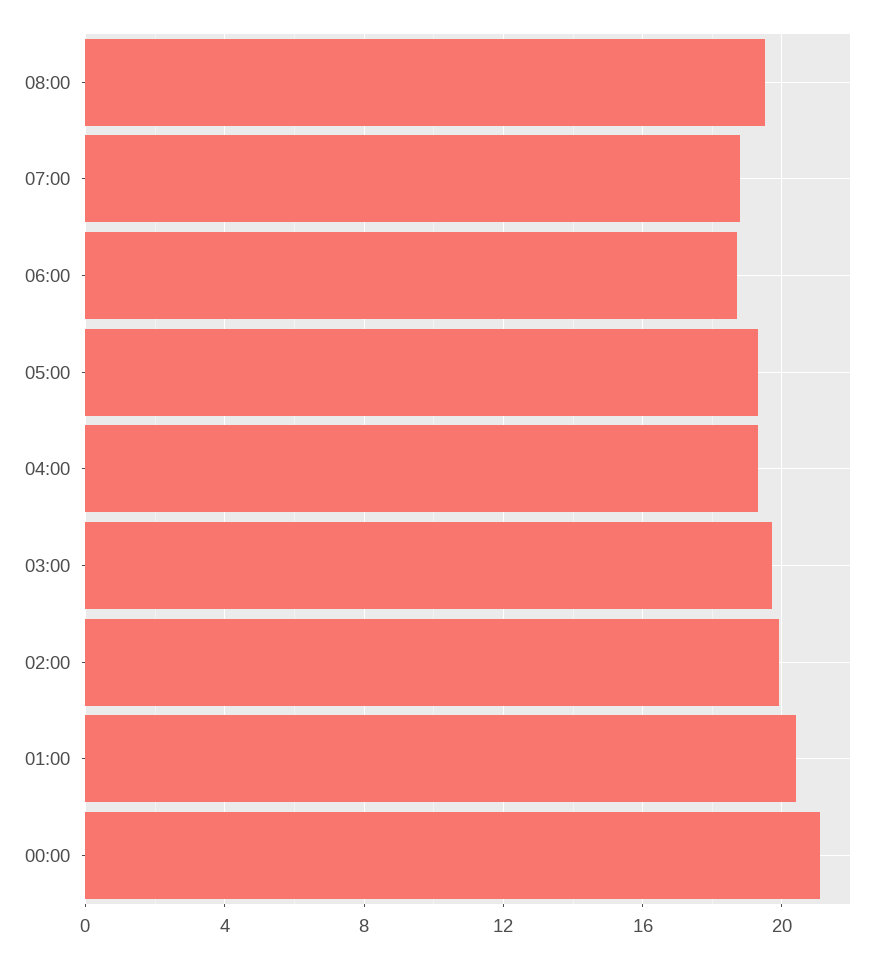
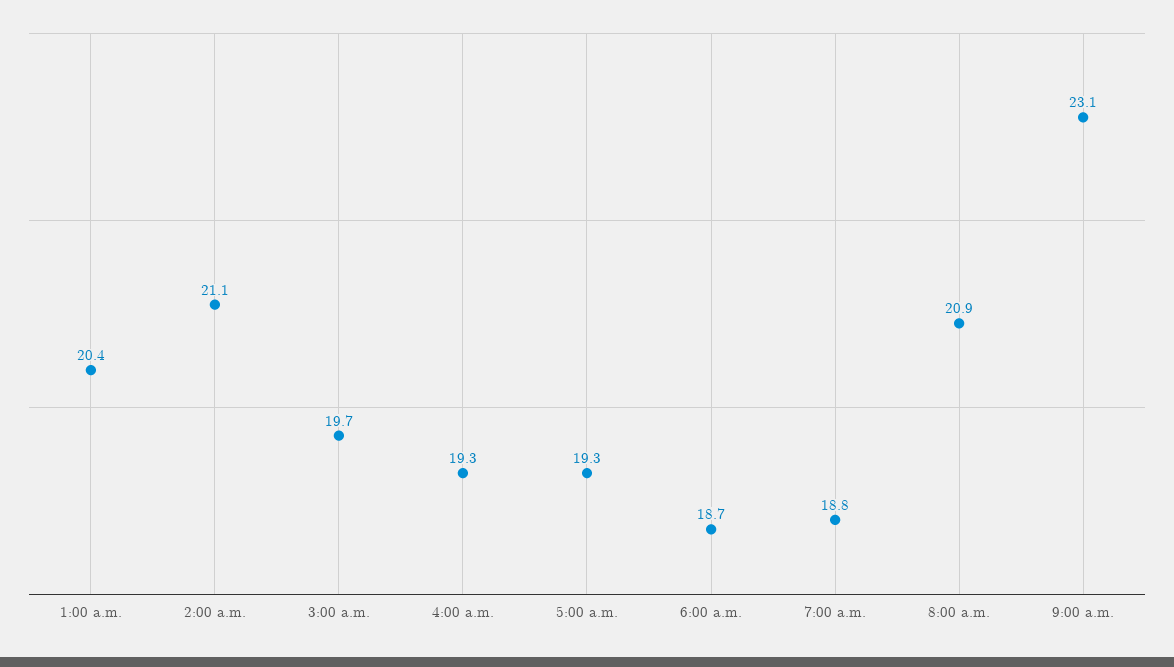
08:00: 19.5 -> 20.9
02:00: 20 -> 21.1
00:00: 21 -> none
9:00 a.m.: none -> 23.1

